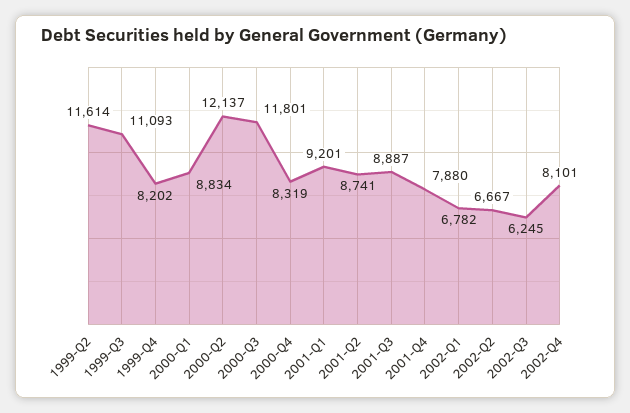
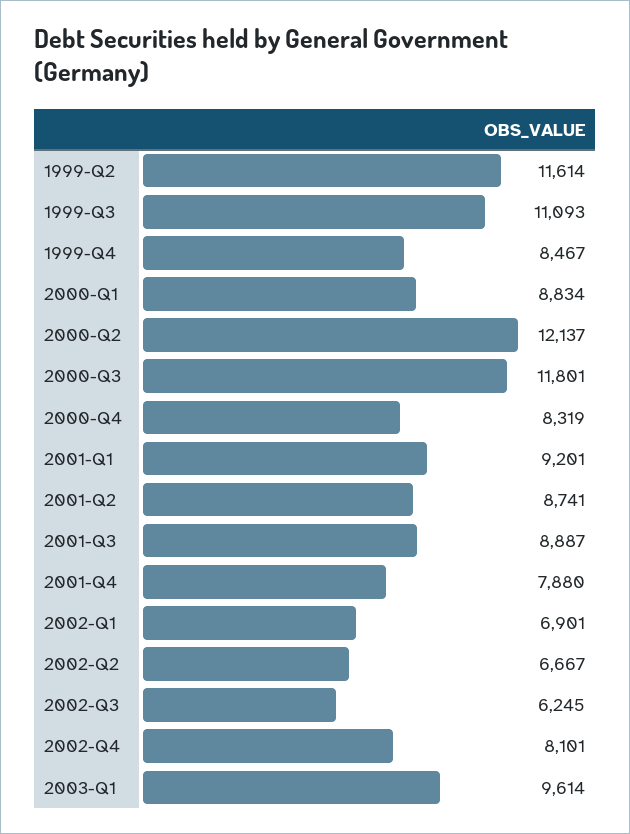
1999-Q4: 8202 -> 8467
2002-Q1: 6782 -> 6901
2003-Q1: none -> 9614

